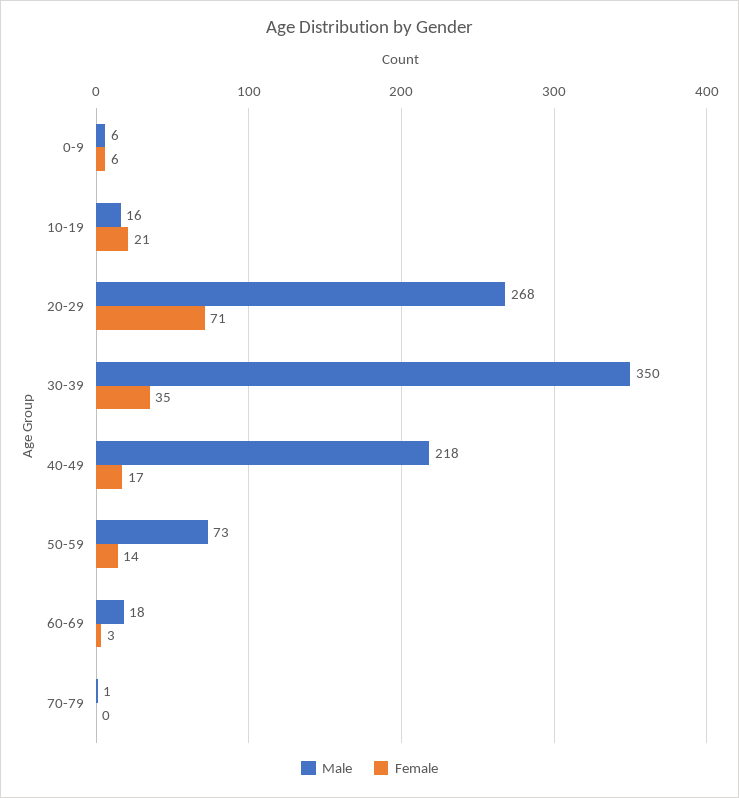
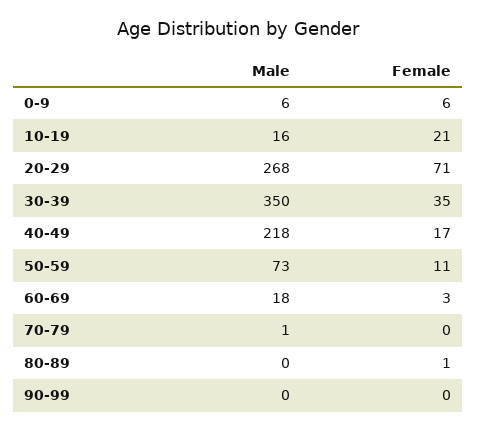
Female, 50-59: 14 -> 11
Male, 80-89: none -> 0
Female, 80-89: none -> 1
Male, 90-99: none -> 0
Female, 90-99: none -> 0

